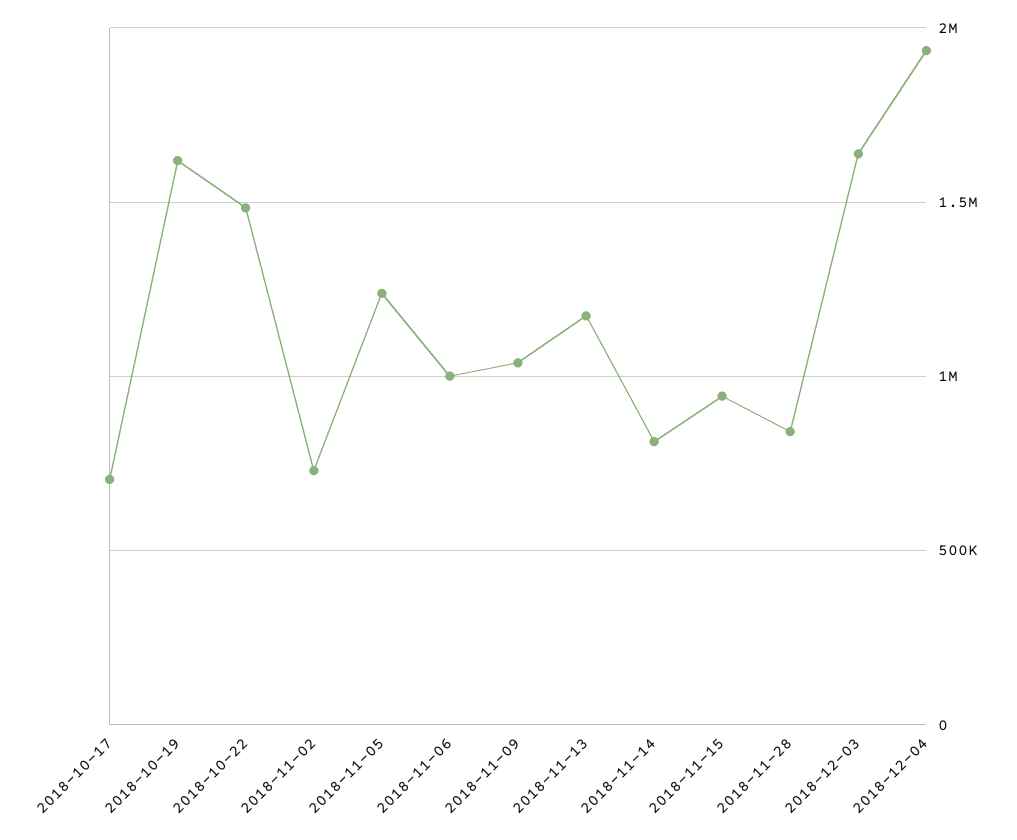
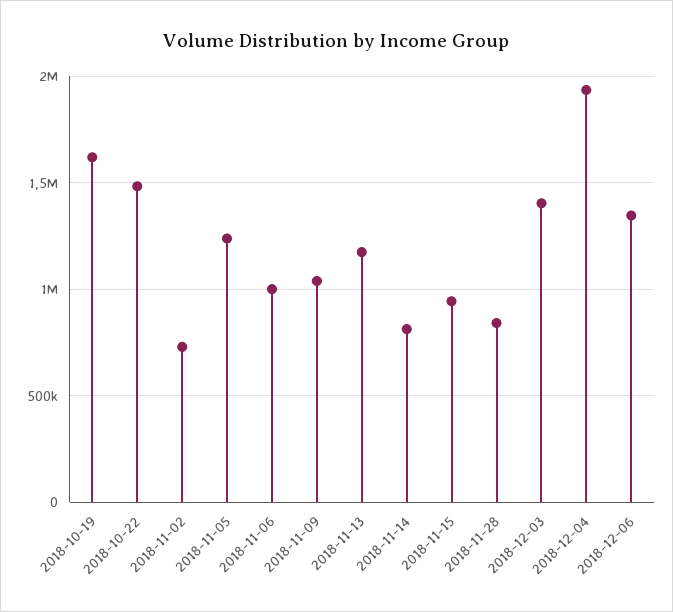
2018-10-17: 700000 -> none
2018-12-03: 1650000 -> 1400000
2018-12-06: none -> 1350000

